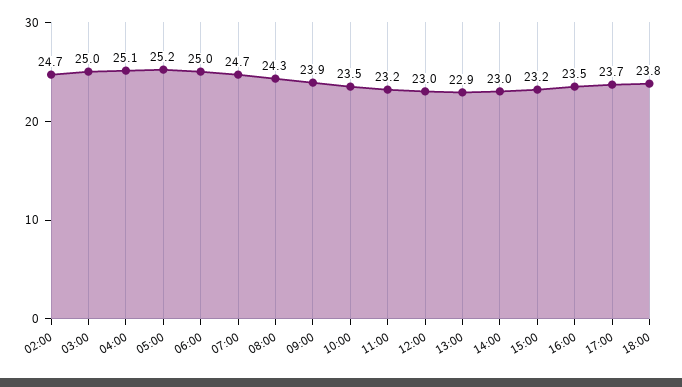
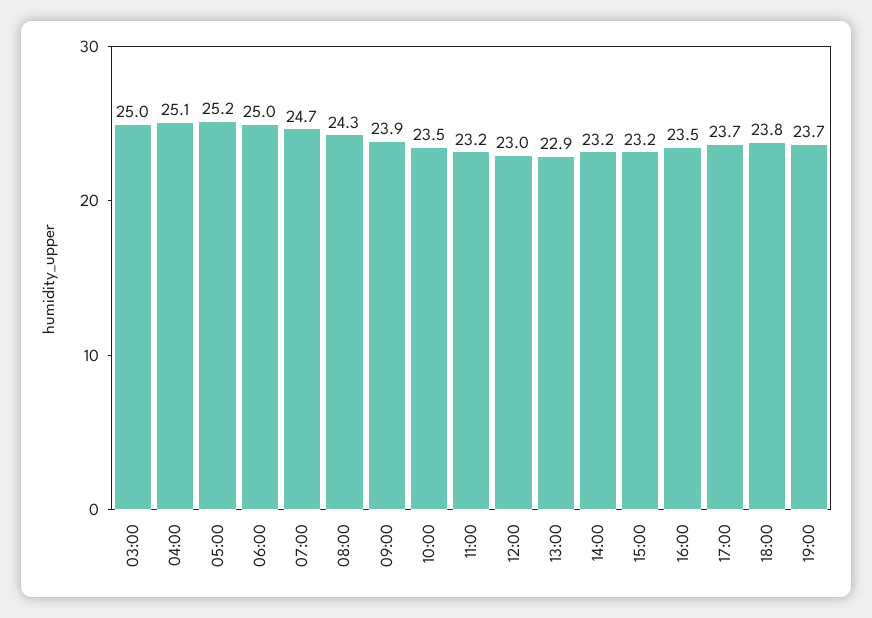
02:00: 24.7 -> none
14:00: 23 -> 23.2
19:00: none -> 23.7

